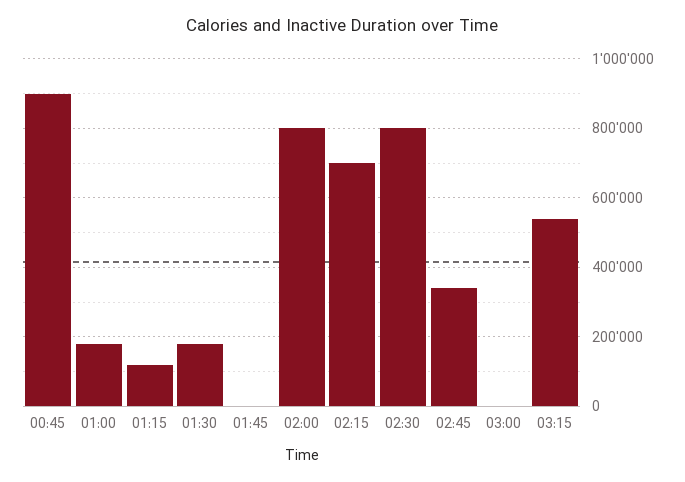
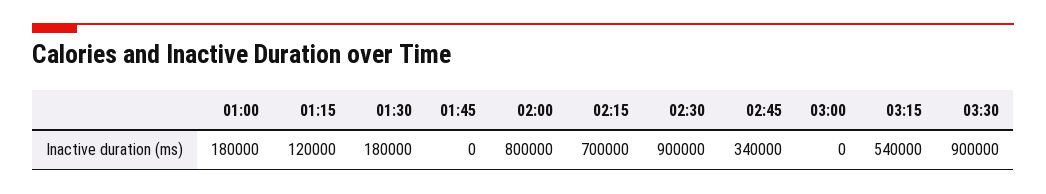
00:45: 900000 -> none
02:30: 800000 -> 900000
03:30: none -> 900000

